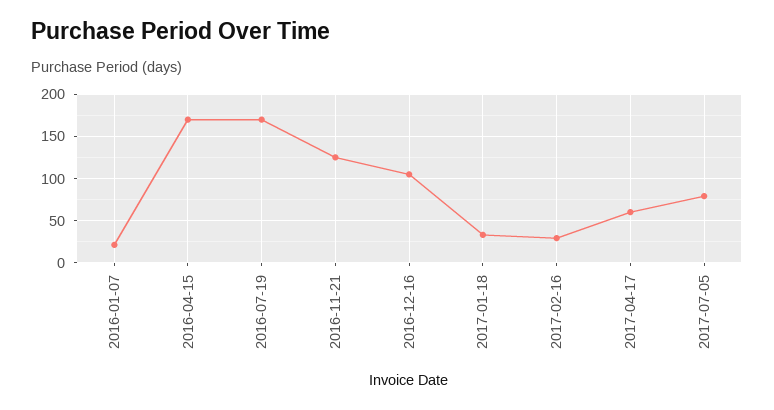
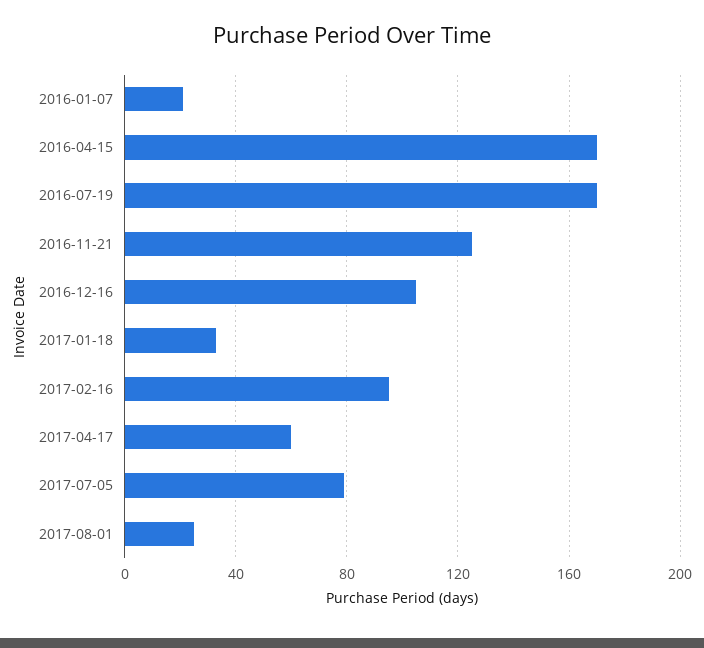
2017-02-16: 30 -> 95
2017-08-01: none -> 25

